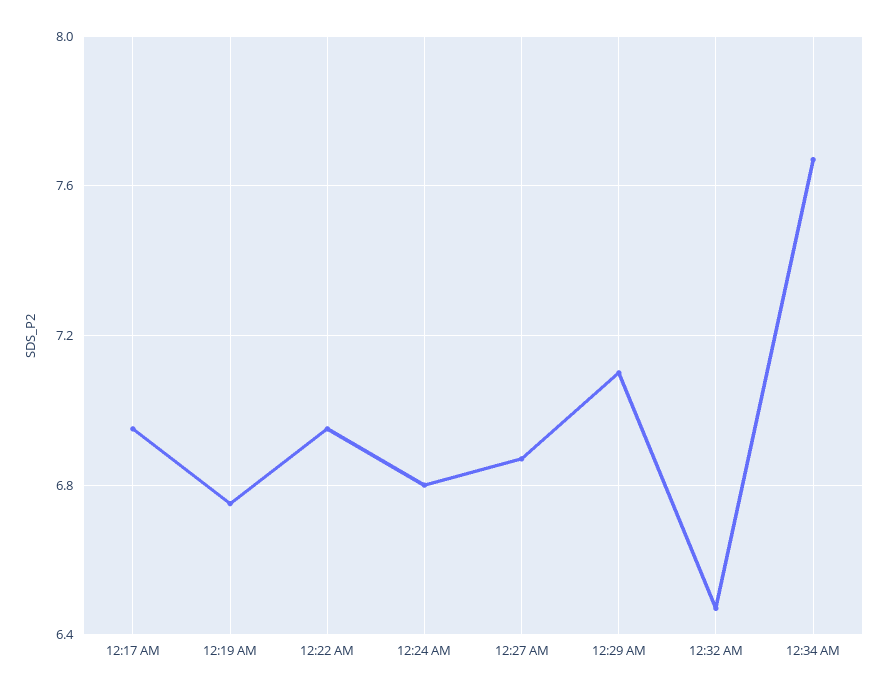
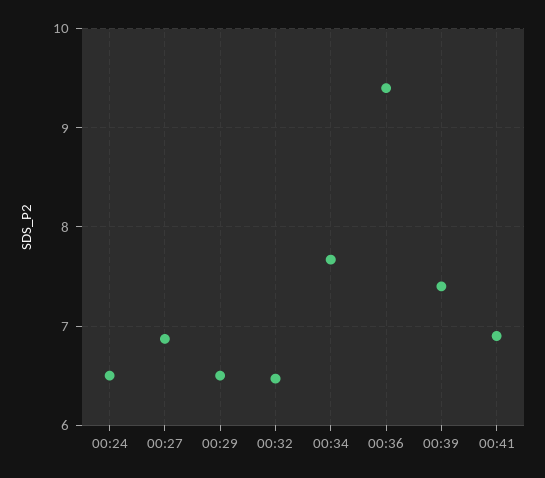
12:17 AM: 6.95 -> none
12:19 AM: 6.75 -> none
12:22 AM: 6.95 -> none
12:24 AM: 6.8 -> 6.5
12:29 AM: 7.1 -> 6.5
00:36: none -> 9.4
00:39: none -> 7.4
00:41: none -> 6.9

